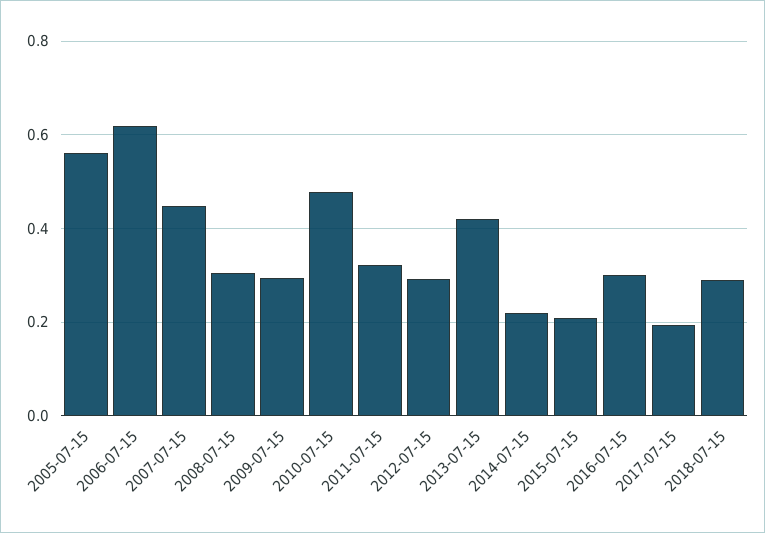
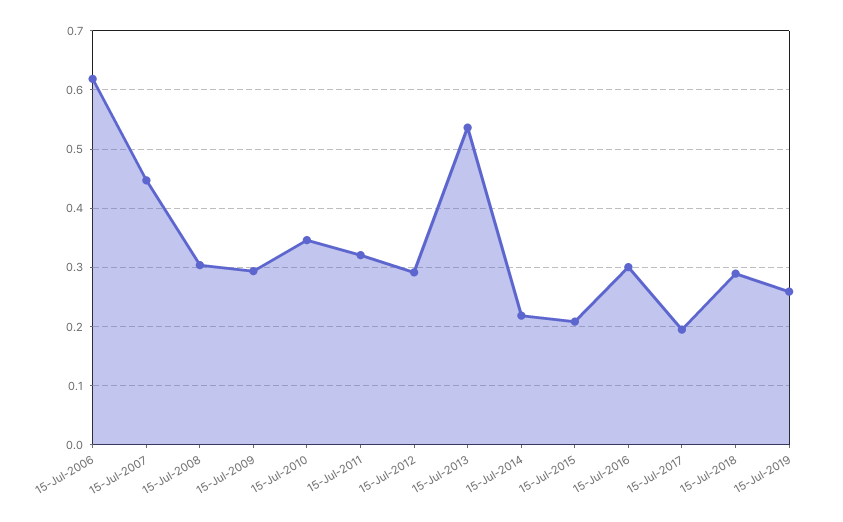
2005-07-15: 0.56 -> none
2010-07-15: 0.48 -> 0.34
2013-07-15: 0.42 -> 0.54
15-Jul-2019: none -> 0.26

